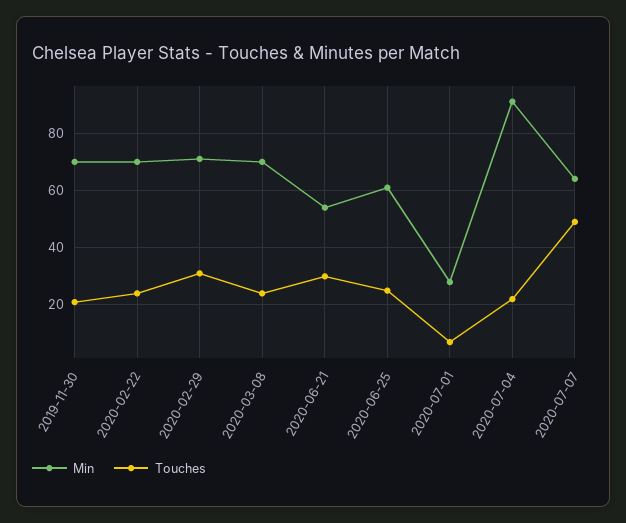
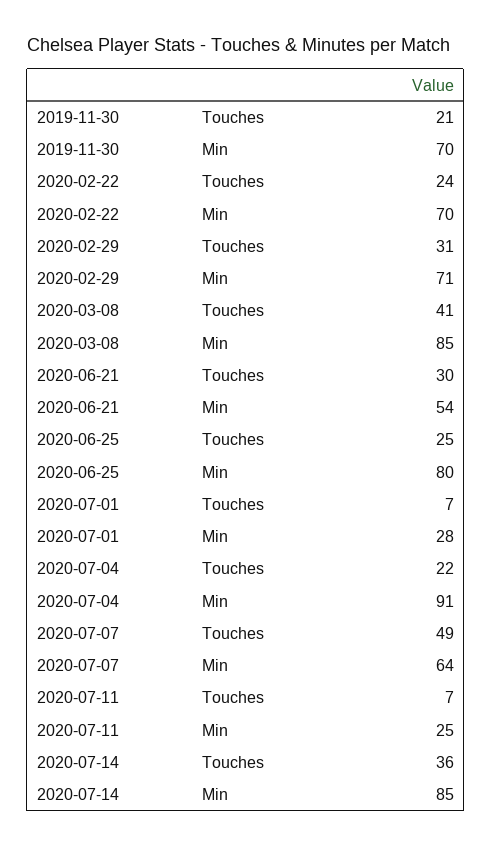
Min, 2020-03-08: 70 -> 85
Touches, 2020-03-08: 25 -> 41
Min, 2020-06-25: 60 -> 80
Touches, 2020-07-11: none -> 7
Min, 2020-07-11: none -> 25
Touches, 2020-07-14: none -> 36
Min, 2020-07-14: none -> 85

